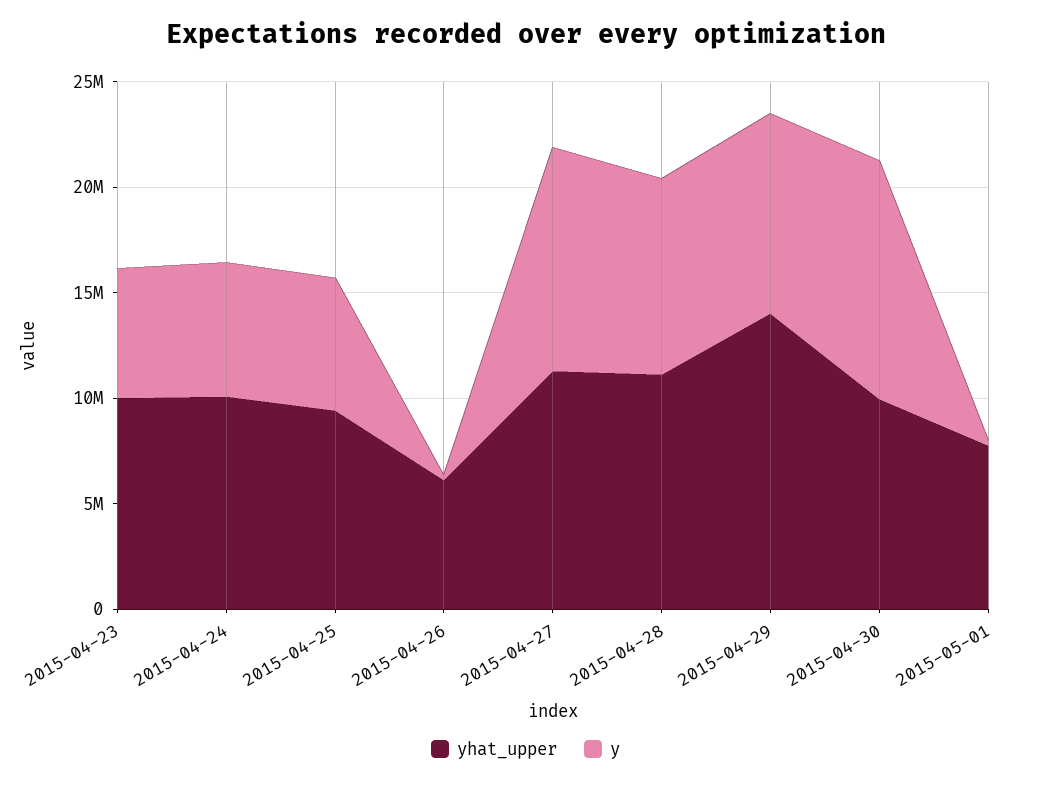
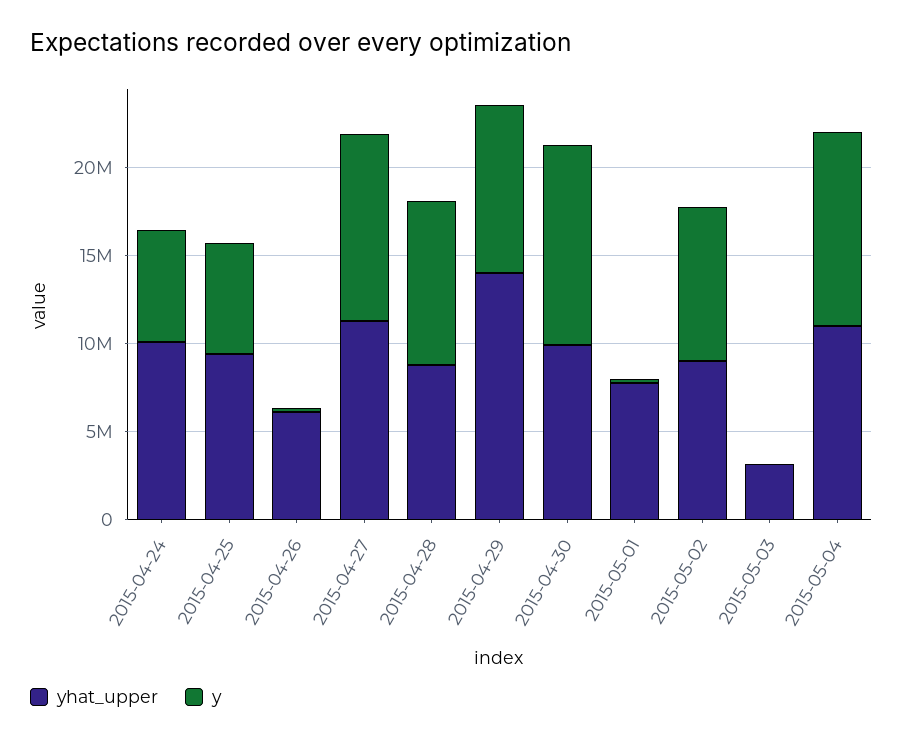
yhat_upper, 2015-04-23: 10000000 -> none
y, 2015-04-23: 6000000 -> none
yhat_upper, 2015-04-28: 11000000 -> 9000000
yhat_upper, 2015-05-02: none -> 9000000
y, 2015-05-02: none -> 9000000
yhat_upper, 2015-05-03: none -> 3000000
y, 2015-05-03: none -> 0
yhat_upper, 2015-05-04: none -> 11000000
y, 2015-05-04: none -> 11000000

